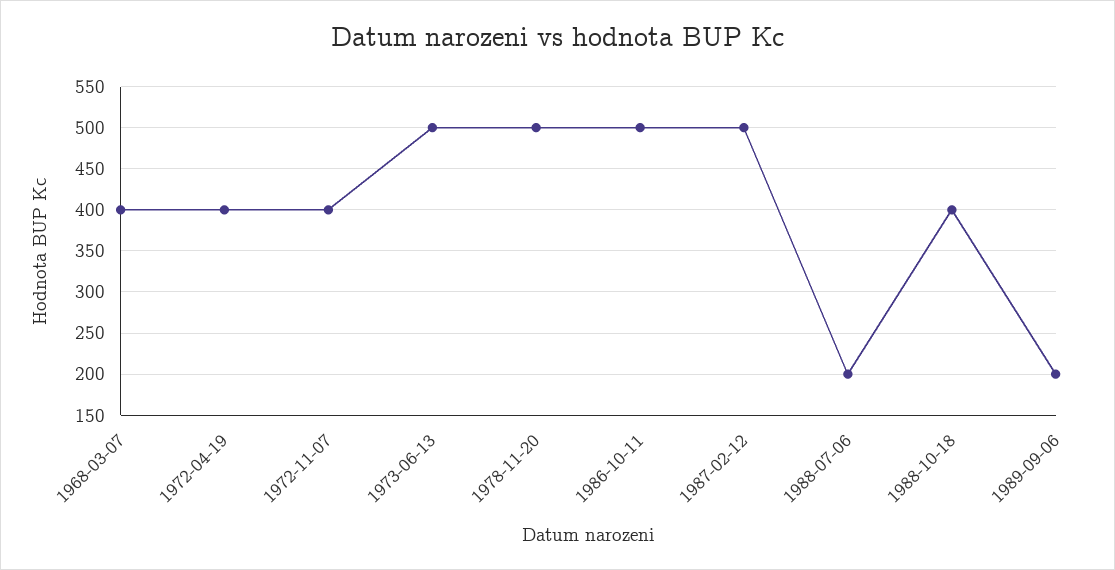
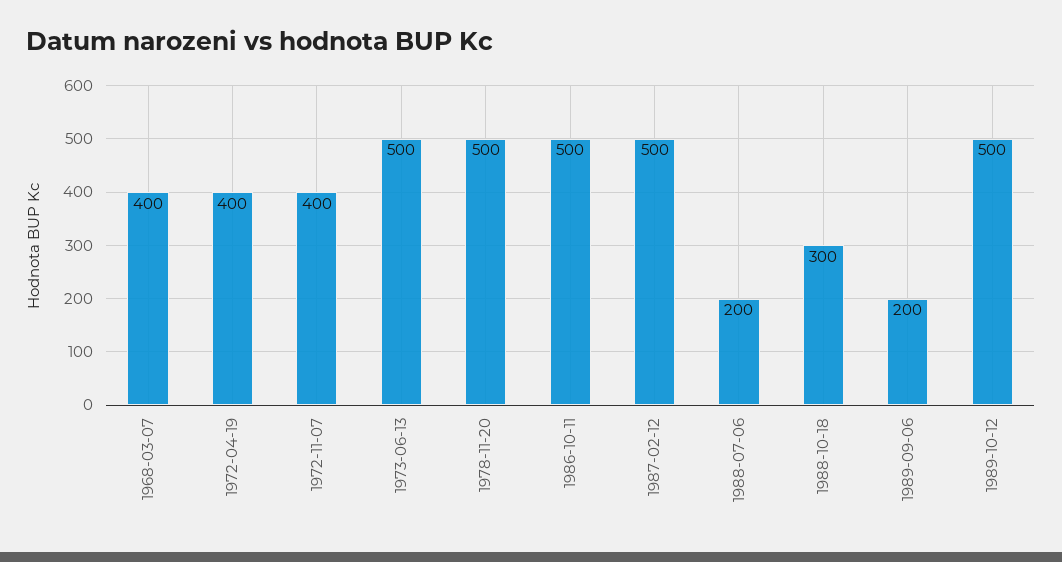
1988-10-18: 400 -> 300
1989-10-12: none -> 500

